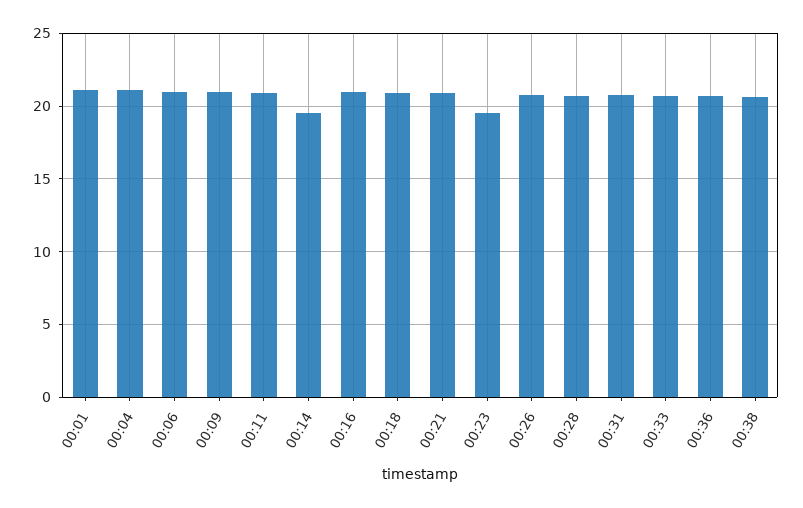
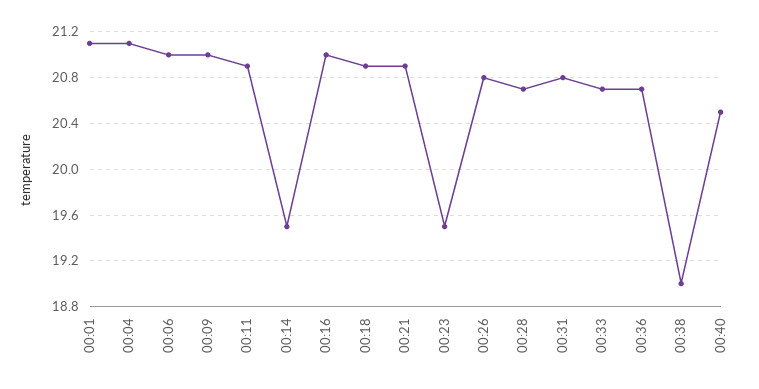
00:38: 20.5 -> 19
00:40: none -> 20.5

